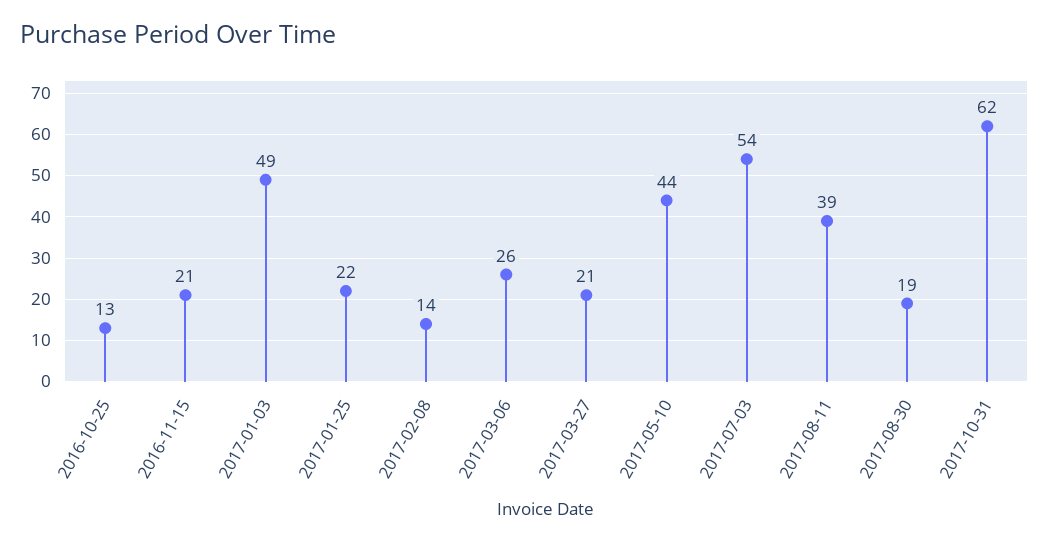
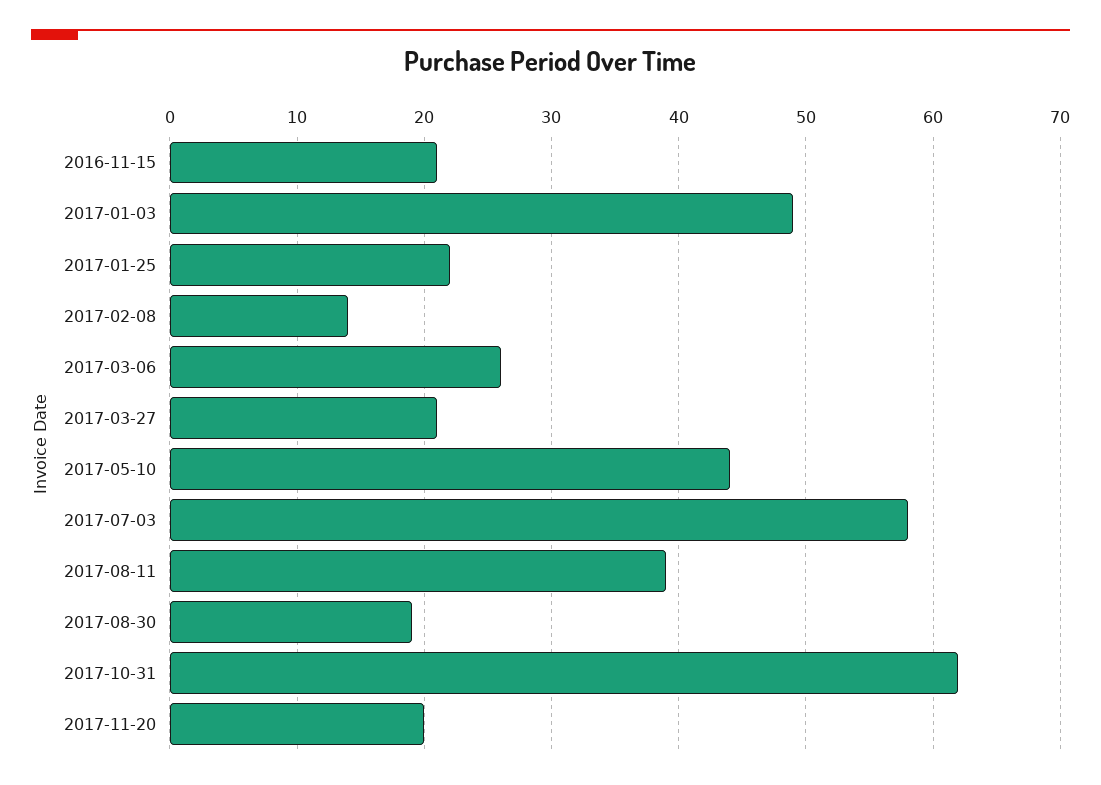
2016-10-25: 13 -> none
2017-07-03: 54 -> 58
2017-11-20: none -> 20

